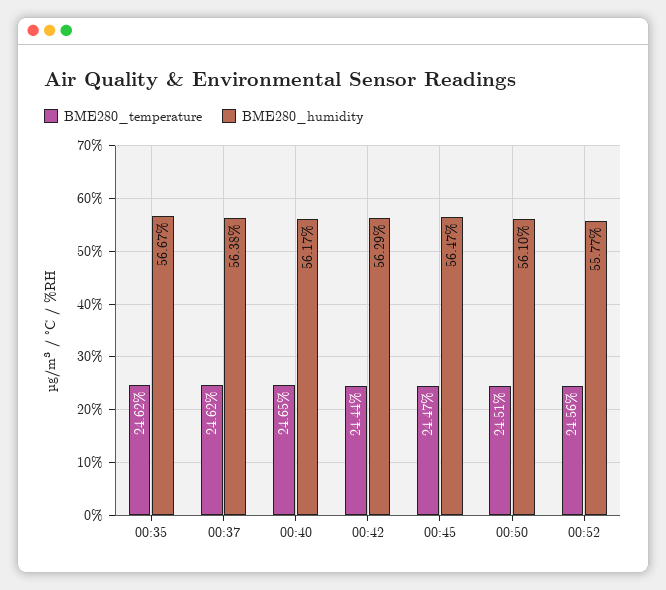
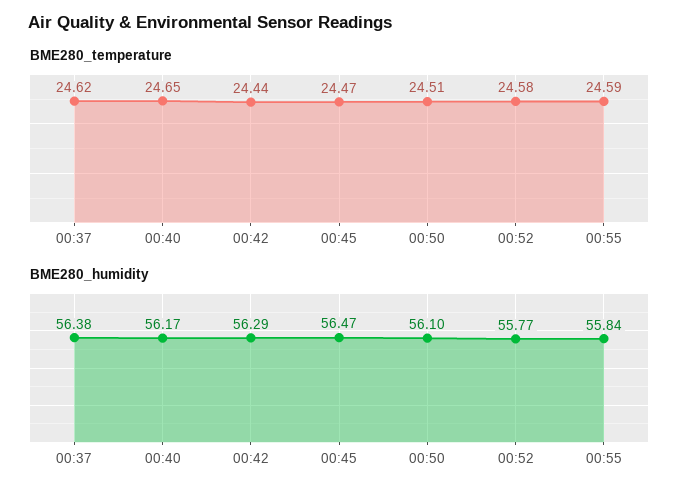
BME280_temperature, 00:35: 24.62 -> none
BME280_humidity, 00:35: 56.67 -> none
BME280_temperature, 00:52: 24.56 -> 24.58
BME280_temperature, 00:55: none -> 24.59
BME280_humidity, 00:55: none -> 55.84

